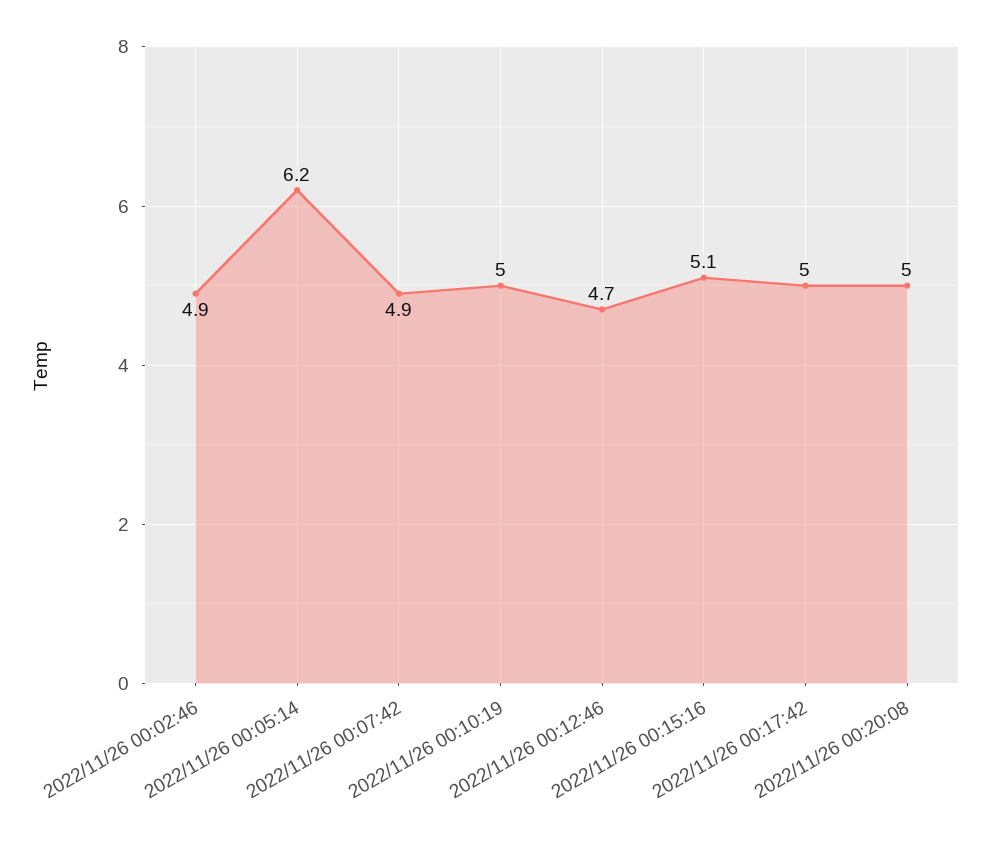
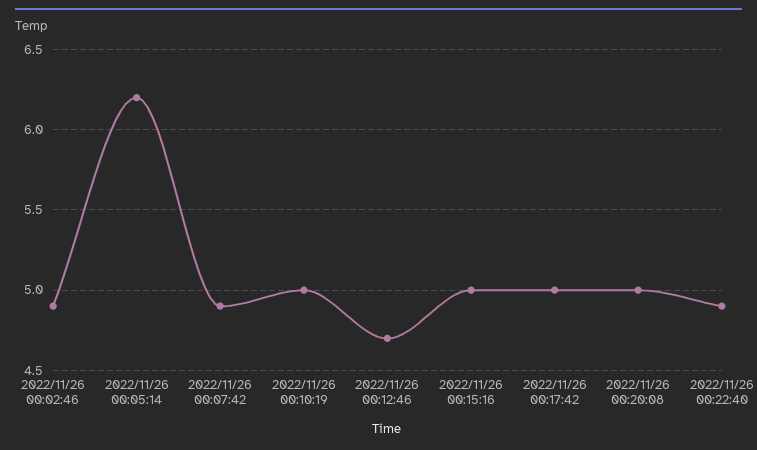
2022/11/26 00:15:16: 5.1 -> 5
2022/11/26 00:22:40: none -> 4.9

